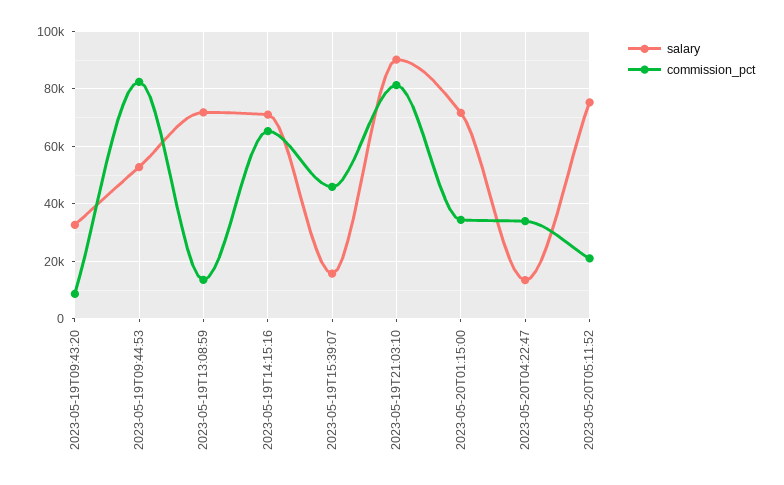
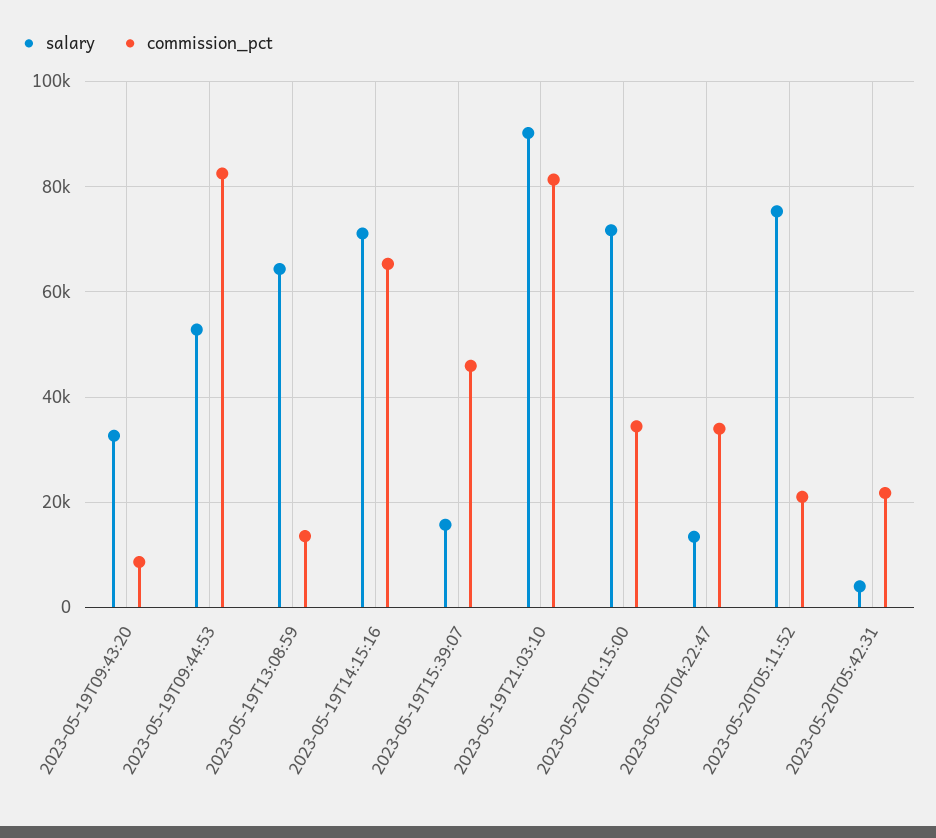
salary, 2023-05-19T13:08:59: 72500 -> 64000
salary, 2023-05-20T05:42:31: none -> 4000
commission_pct, 2023-05-20T05:42:31: none -> 22000

